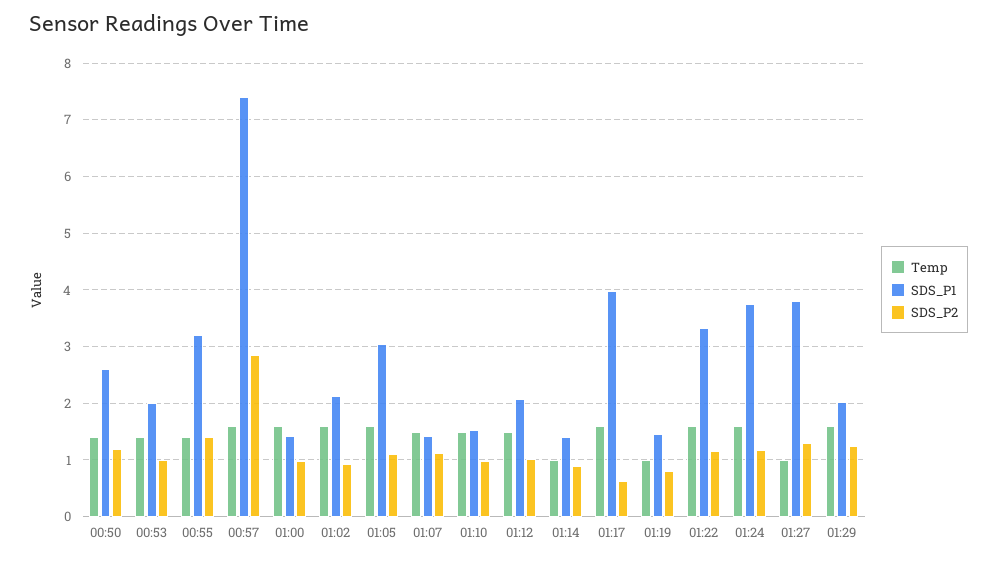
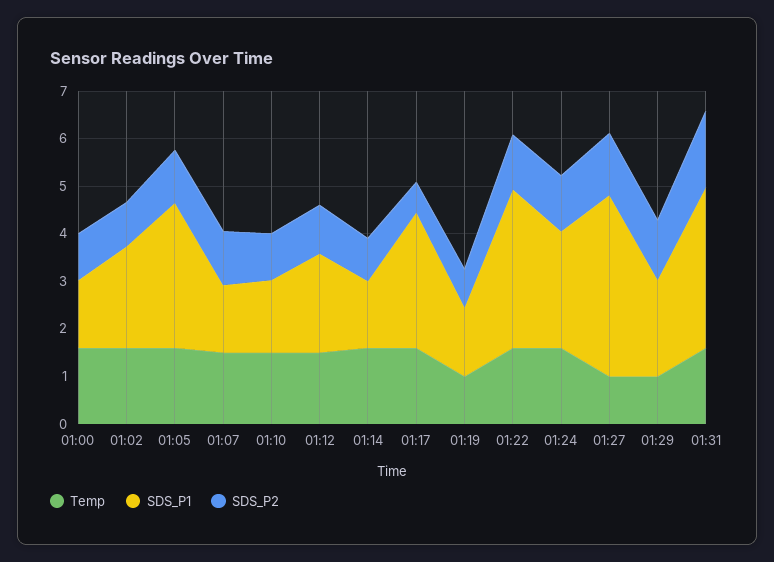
Temp, 00:50: 1.4 -> none
SDS_P1, 00:50: 2.6 -> none
SDS_P2, 00:50: 1.2 -> none
Temp, 00:53: 1.4 -> none
SDS_P1, 00:53: 2 -> none
SDS_P2, 00:53: 1 -> none
Temp, 00:55: 1.4 -> none
SDS_P1, 00:55: 3.2 -> none
SDS_P2, 00:55: 1.4 -> none
Temp, 00:57: 1.6 -> none
SDS_P1, 00:57: 7.4 -> none
SDS_P2, 00:57: 2.8 -> none
Temp, 01:14: 1 -> 1.6
SDS_P1, 01:17: 4 -> 2.8
SDS_P1, 01:24: 3.8 -> 2.4
Temp, 01:29: 1.6 -> 1
Temp, 01:31: none -> 1.6
SDS_P1, 01:31: none -> 3.4
SDS_P2, 01:31: none -> 1.6

